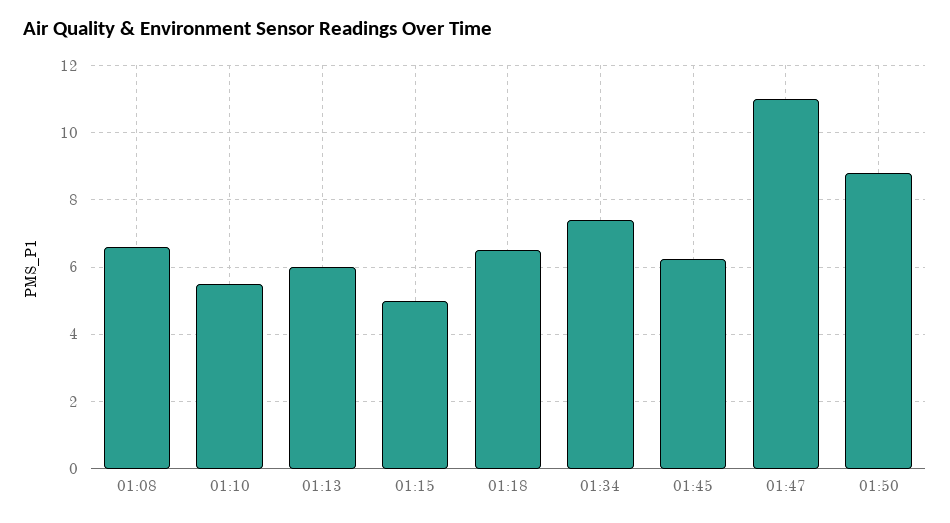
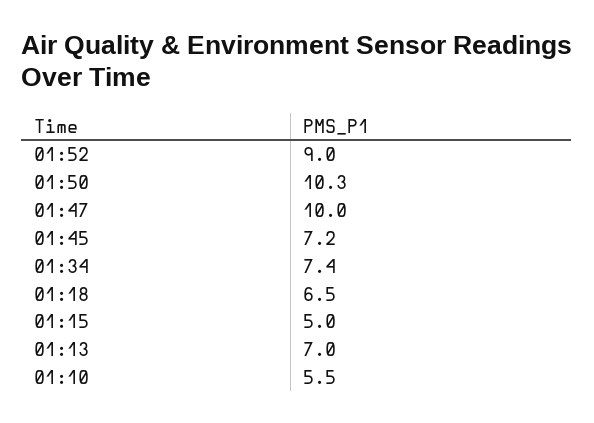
01:08: 6.6 -> none
01:13: 6 -> 7
01:45: 6.2 -> 7.2
01:47: 11 -> 10
01:50: 8.8 -> 10.3
01:52: none -> 9

